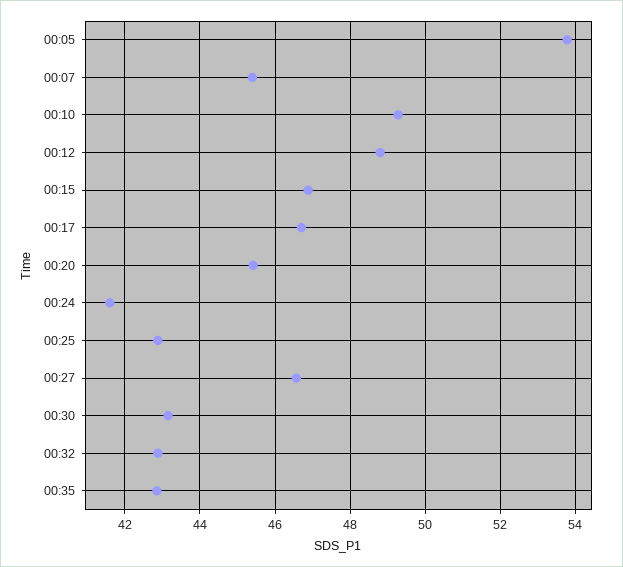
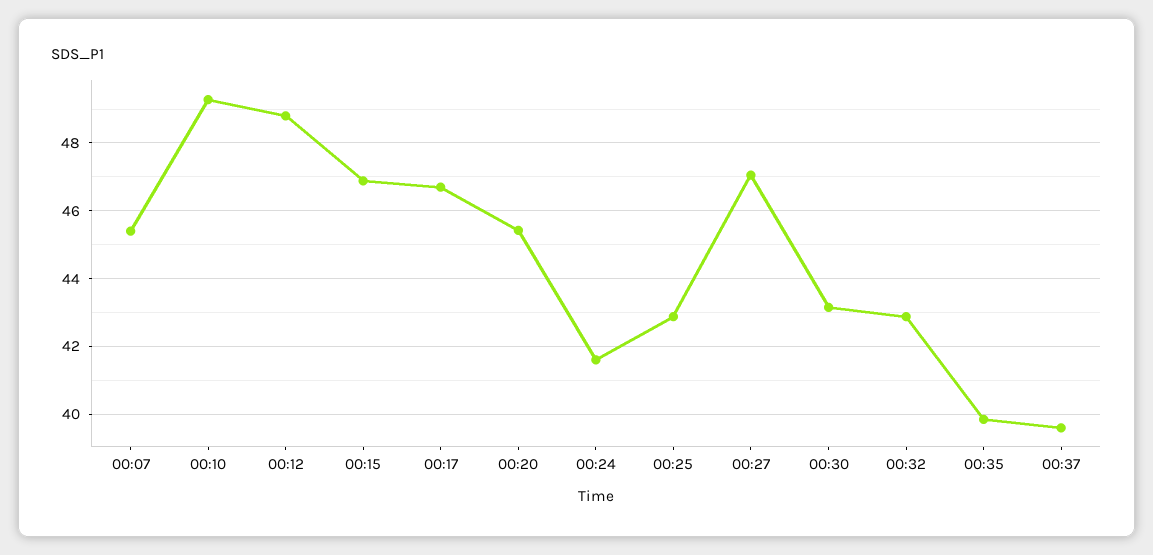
00:05: 53.8 -> none
00:27: 46.6 -> 47
00:35: 42.8 -> 39.8
00:37: none -> 39.6

